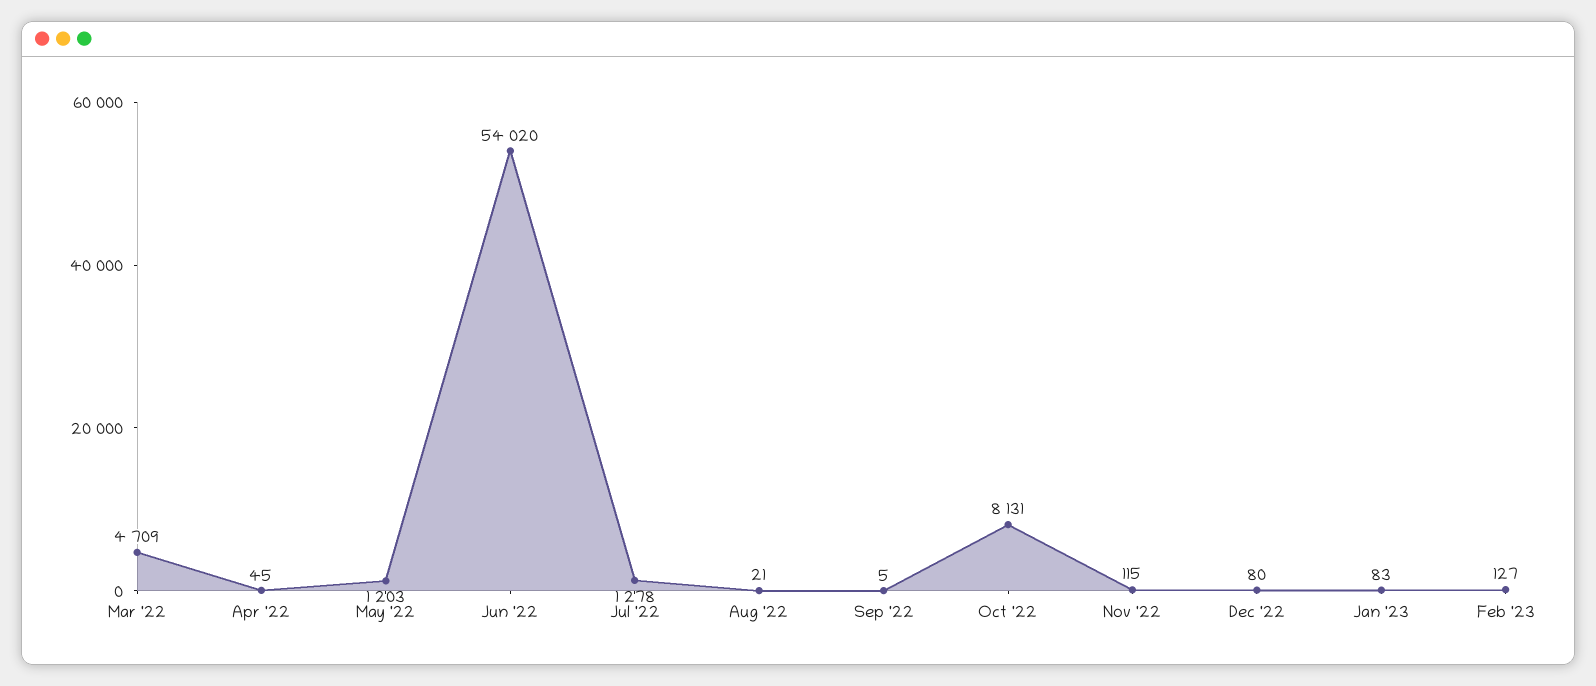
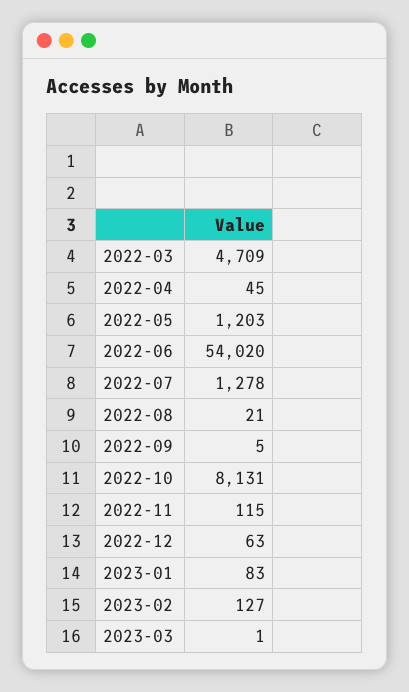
Dec '22: 80 -> 63
2023-03: none -> 1

